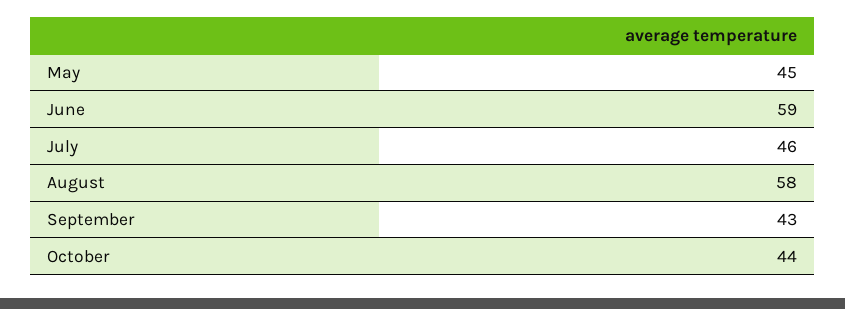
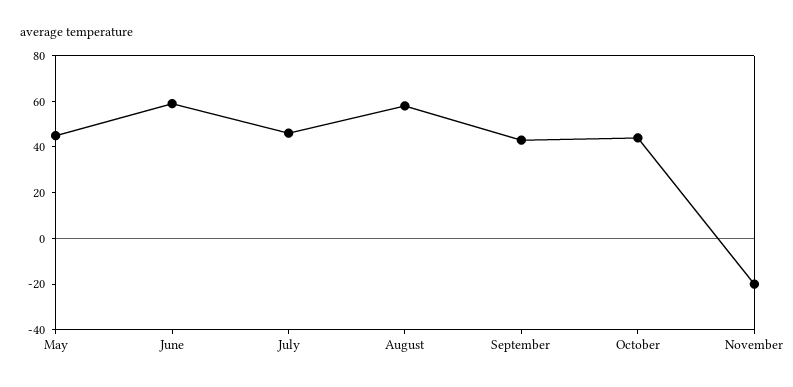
November: none -> -20

